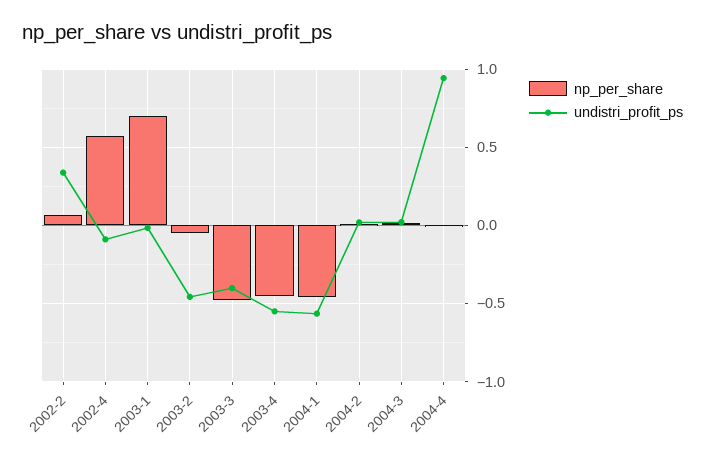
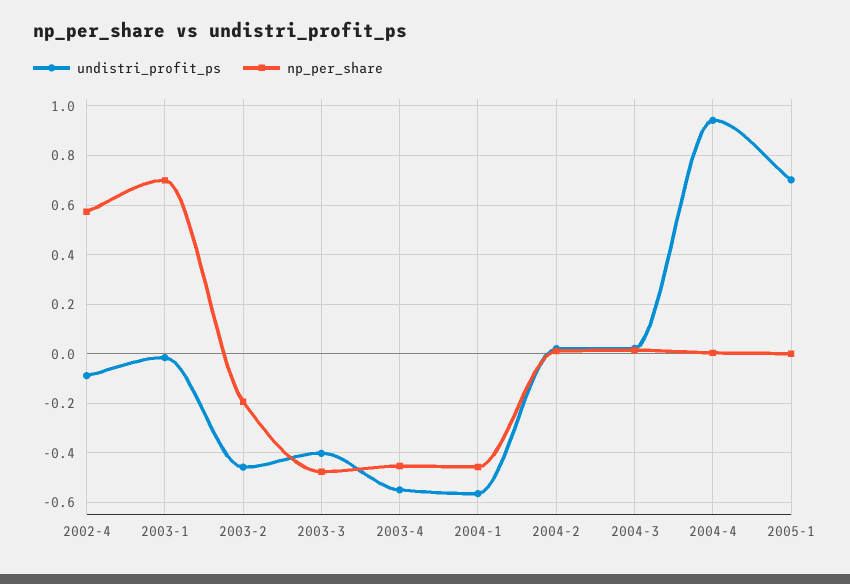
np_per_share, 2002-2: 0.05 -> none
undistri_profit_ps, 2002-2: 0.35 -> none
np_per_share, 2003-2: -0.05 -> -0.2
undistri_profit_ps, 2005-1: none -> 0.7
np_per_share, 2005-1: none -> 0

